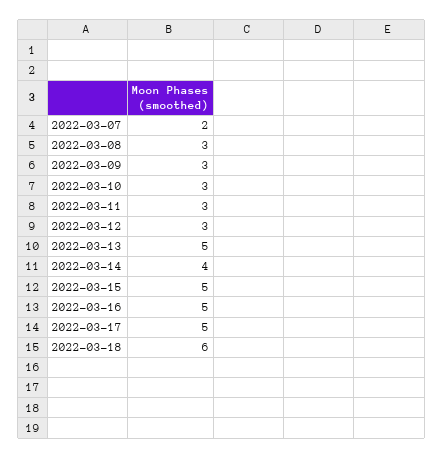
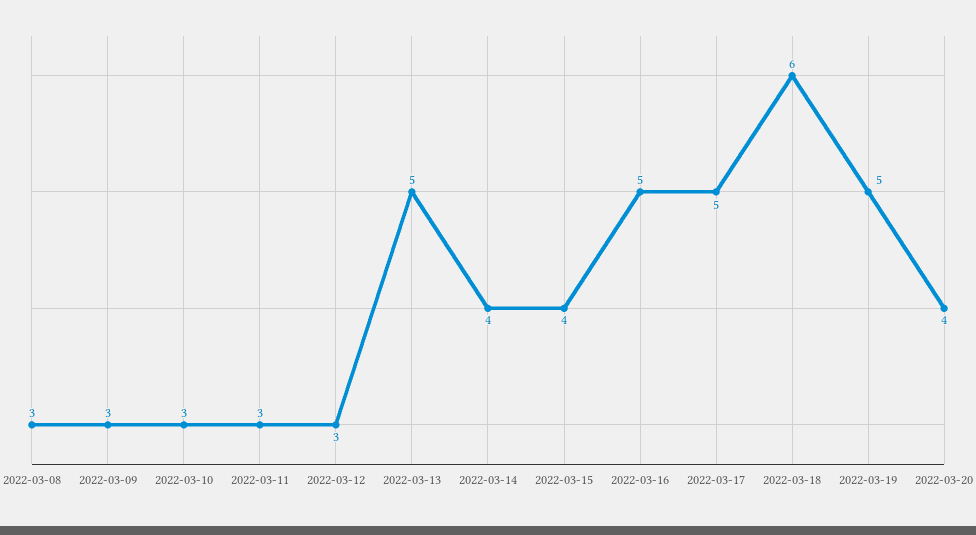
2022-03-07: 2 -> none
2022-03-15: 5 -> 4
2022-03-19: none -> 5
2022-03-20: none -> 4

